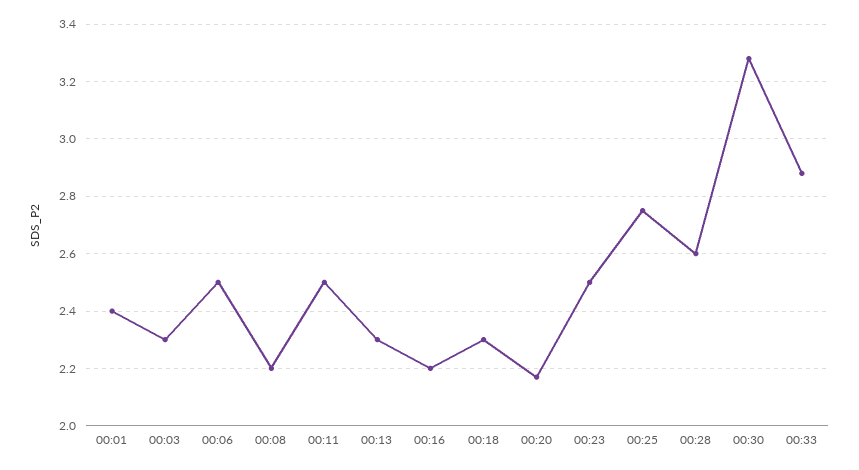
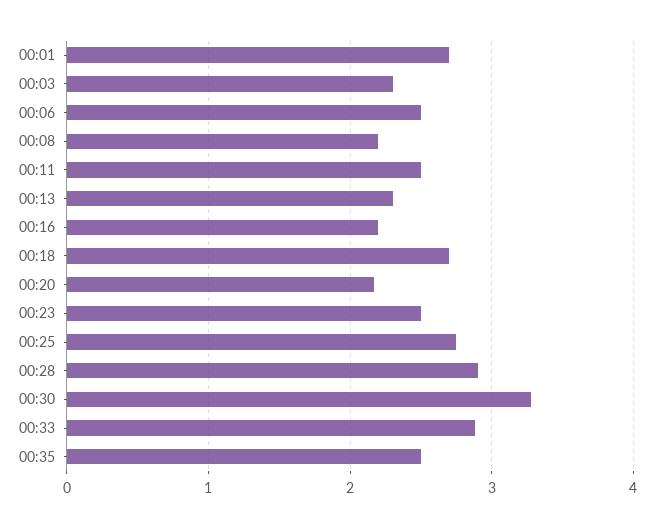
00:01: 2.4 -> 2.7
00:18: 2.3 -> 2.7
00:28: 2.6 -> 2.9
00:35: none -> 2.5

